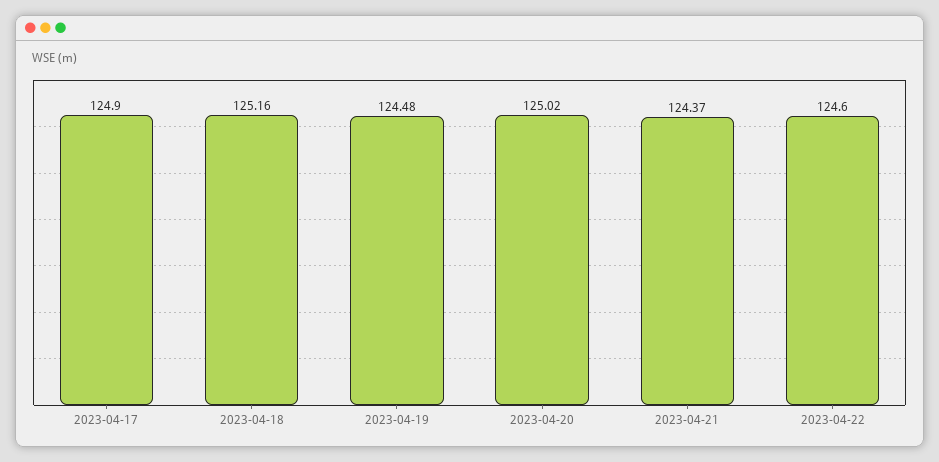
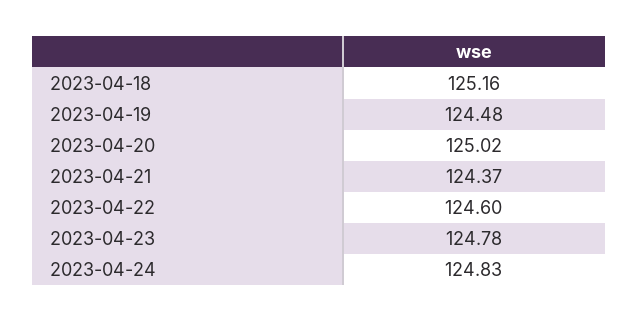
2023-04-17: 124.9 -> none
2023-04-23: none -> 124.78
2023-04-24: none -> 124.83

